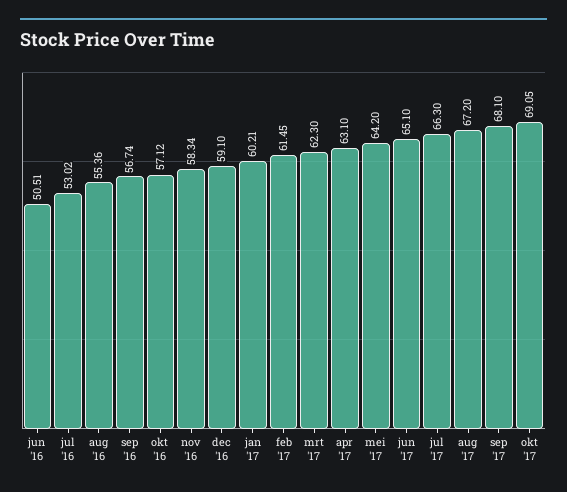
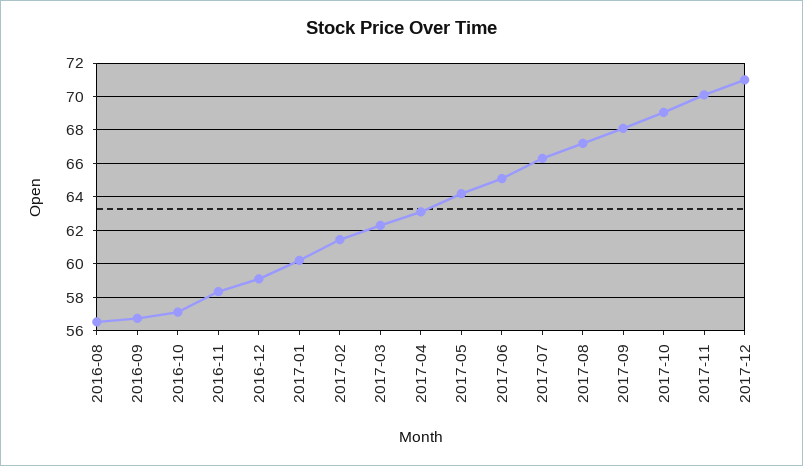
jun '16: 50.51 -> none
jul '16: 53.02 -> none
aug '16: 55.36 -> 56.5
2017-11: none -> 70
2017-12: none -> 71

